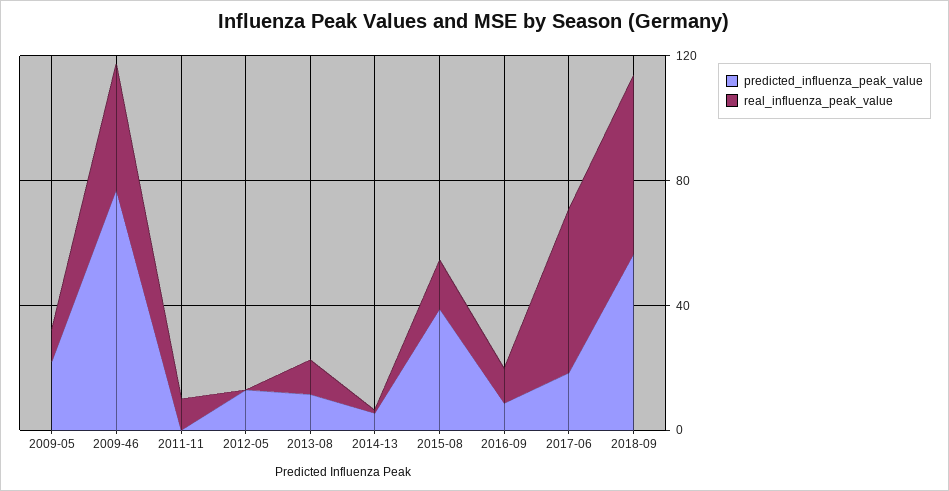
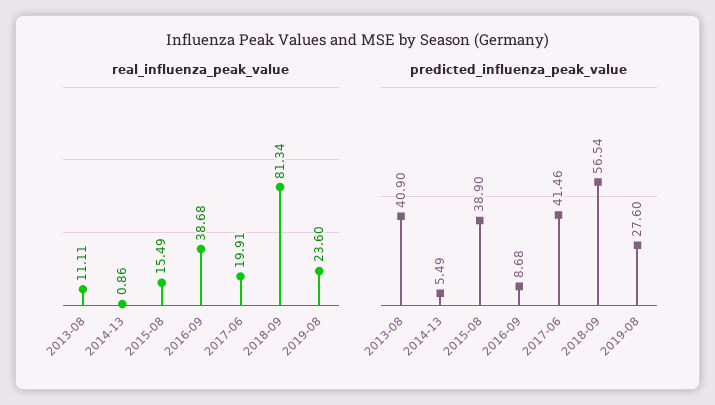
predicted_influenza_peak_value, 2009-05: 20 -> none
real_influenza_peak_value, 2009-05: 10 -> none
predicted_influenza_peak_value, 2009-46: 80 -> none
real_influenza_peak_value, 2009-46: 40 -> none
predicted_influenza_peak_value, 2011-11: 0 -> none
real_influenza_peak_value, 2011-11: 10 -> none
predicted_influenza_peak_value, 2012-05: 10 -> none
real_influenza_peak_value, 2012-05: 0 -> none
predicted_influenza_peak_value, 2013-08: 10 -> 40.9
real_influenza_peak_value, 2016-09: 10 -> 38.68
predicted_influenza_peak_value, 2017-06: 20 -> 41.46
real_influenza_peak_value, 2017-06: 50 -> 19.91
real_influenza_peak_value, 2018-09: 60 -> 81.34
real_influenza_peak_value, 2019-08: none -> 23.6
predicted_influenza_peak_value, 2019-08: none -> 27.6

